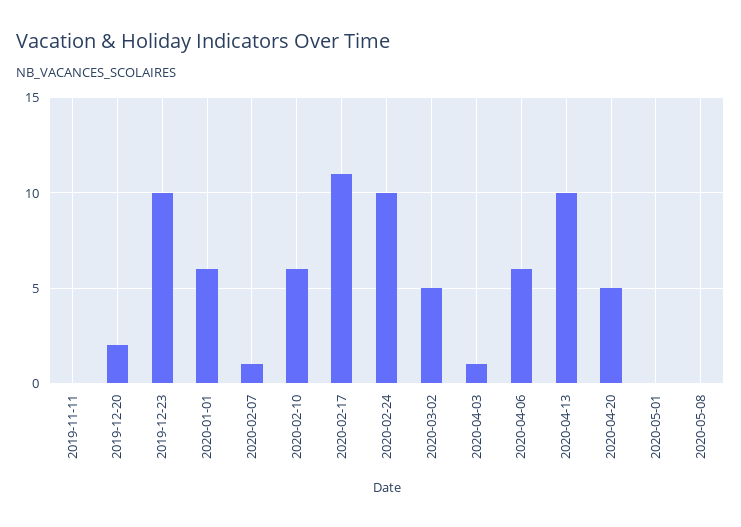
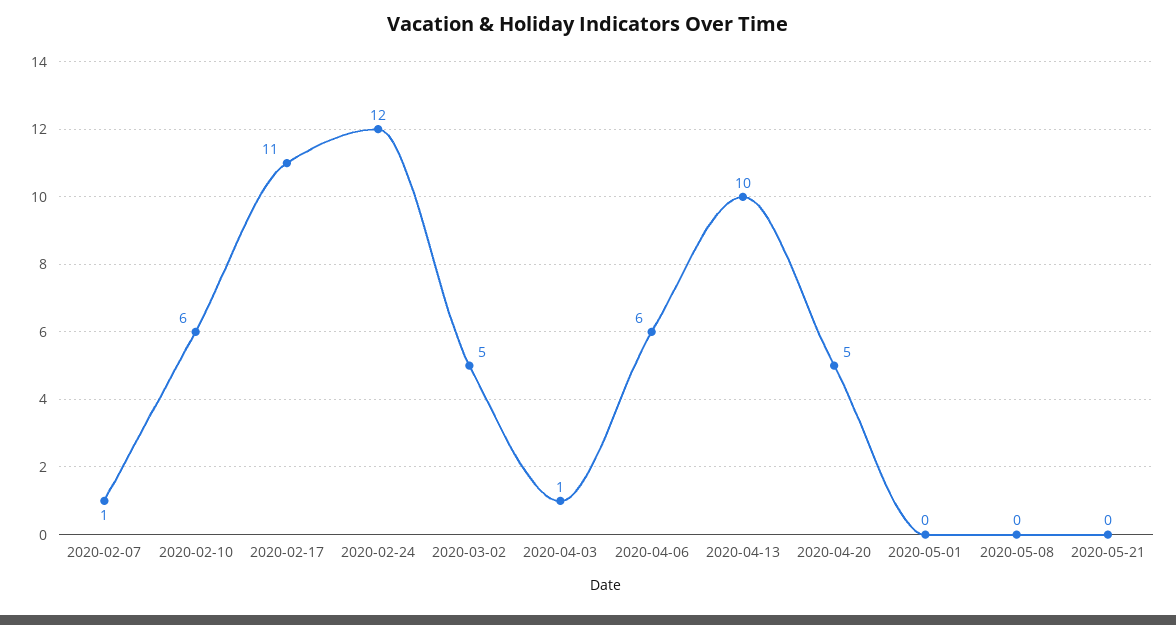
2019-11-11: 0 -> none
2019-12-20: 2 -> none
2019-12-23: 10 -> none
2020-01-01: 6 -> none
2020-02-24: 10 -> 12
2020-05-21: none -> 0

